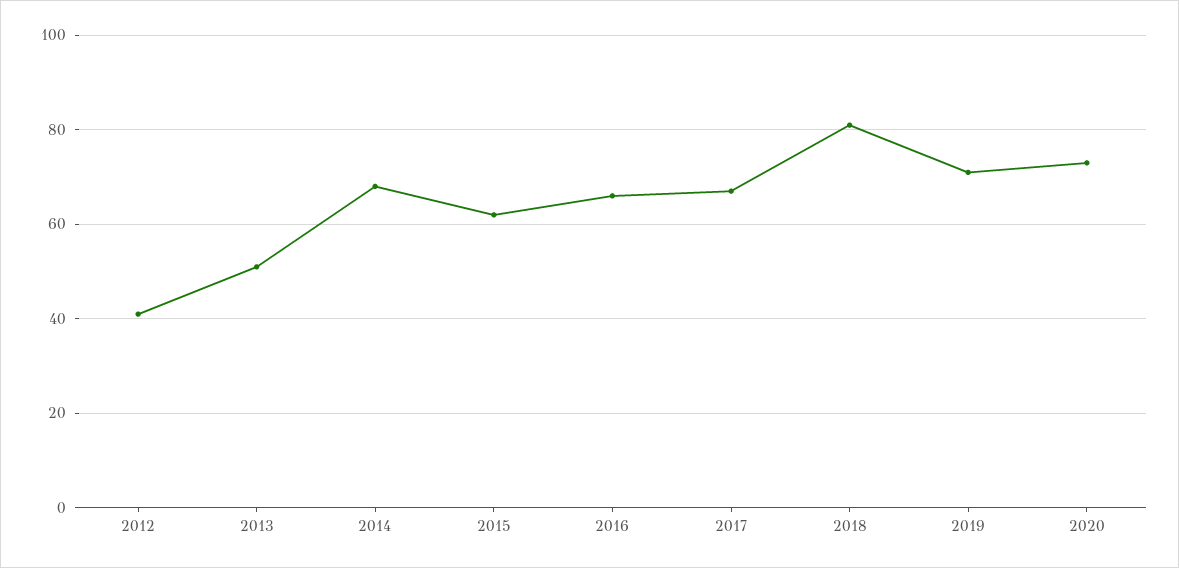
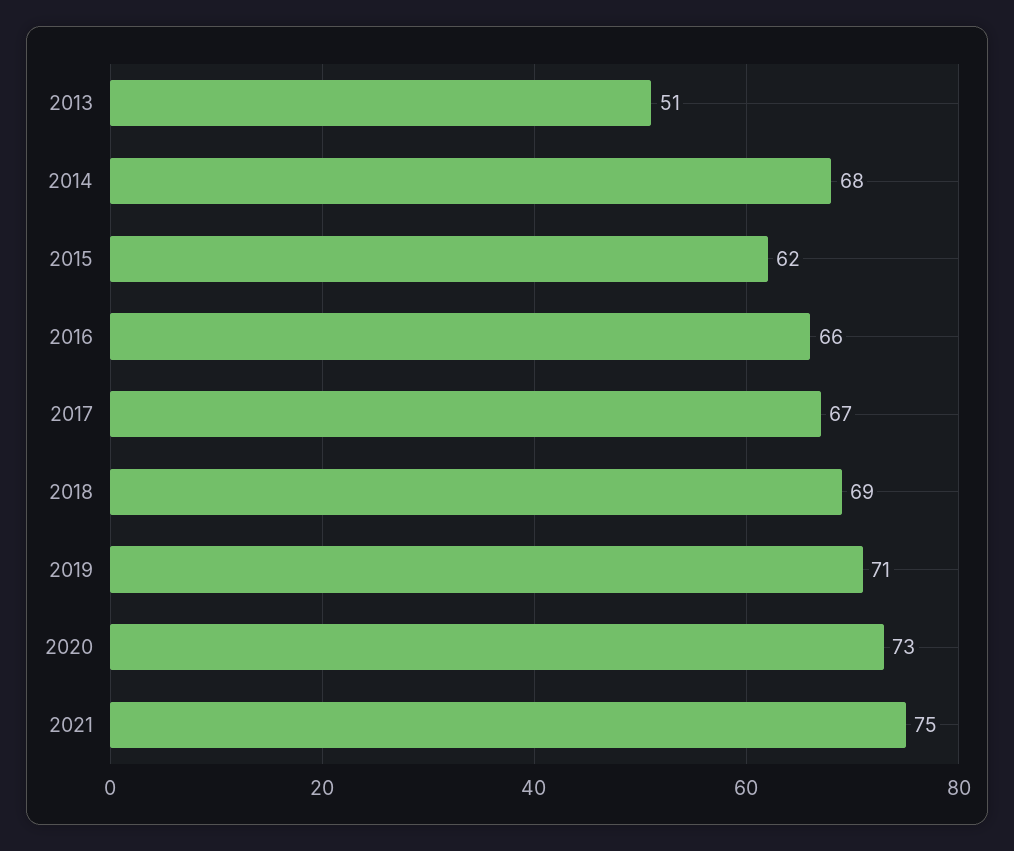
2012: 40 -> none
2018: 80 -> 69
2021: none -> 75

